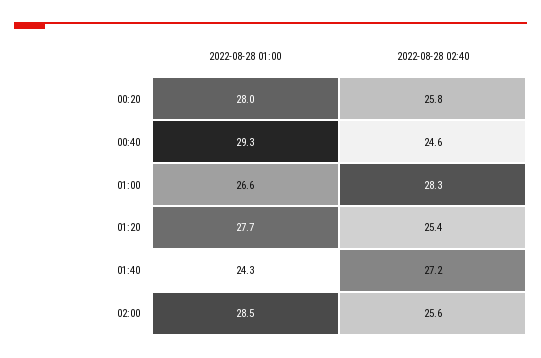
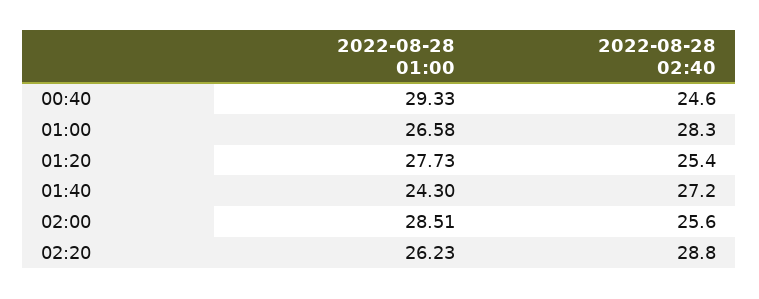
2022-08-28 01:00, 00:20: 28 -> none
2022-08-28 02:40, 00:20: 25.8 -> none
2022-08-28 01:00, 02:20: none -> 26.23
2022-08-28 02:40, 02:20: none -> 28.8

